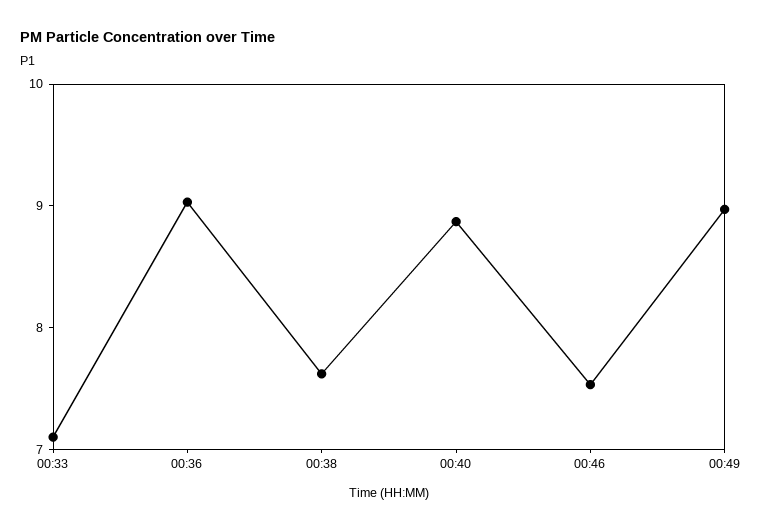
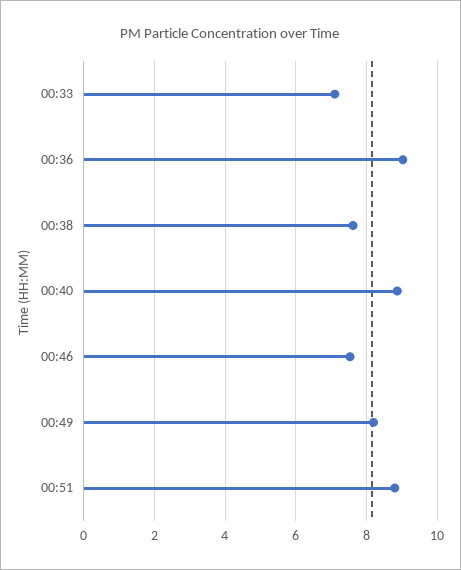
00:49: 9 -> 8.2
00:51: none -> 8.8

